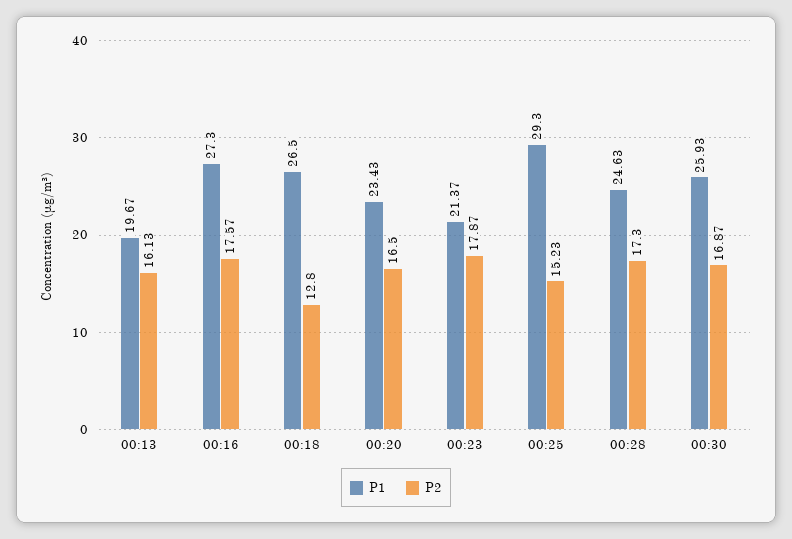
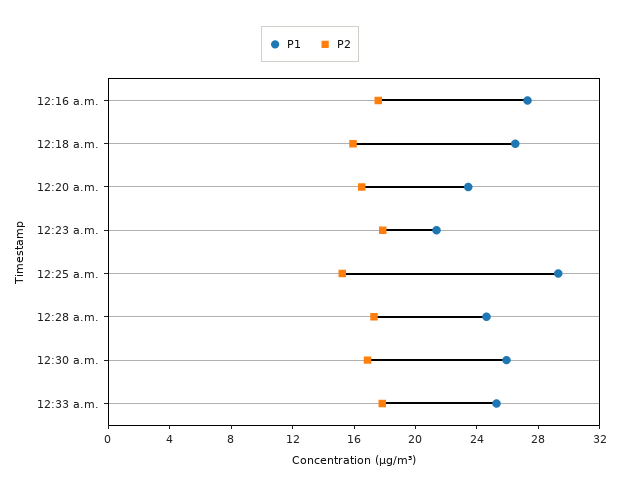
P1, 00:13: 19.67 -> none
P2, 00:13: 16.13 -> none
P2, 00:18: 12.8 -> 16
P1, 12:33 a.m.: none -> 25
P2, 12:33 a.m.: none -> 18

